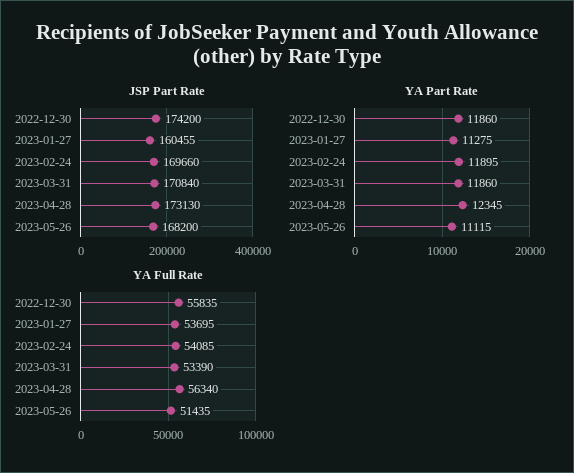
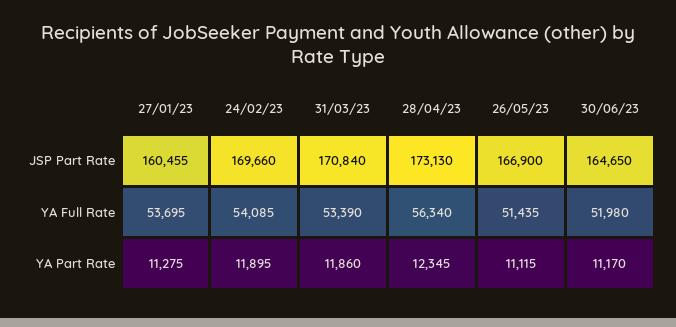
JSP Part Rate, 2022-12-30: 174200 -> none
JSP Part Rate, 2023-05-26: 168200 -> 166900
YA Part Rate, 2022-12-30: 11860 -> none
YA Full Rate, 2022-12-30: 55835 -> none
JSP Part Rate, 30/06/23: none -> 164650
YA Full Rate, 30/06/23: none -> 51980
YA Part Rate, 30/06/23: none -> 11170

